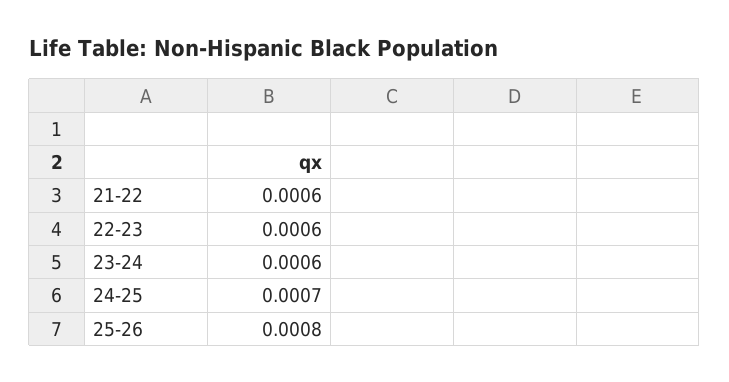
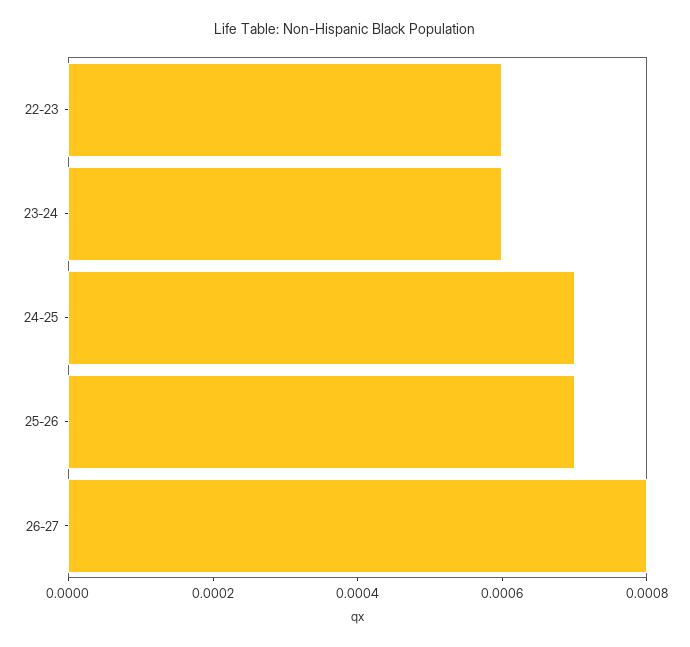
21-22: 0.0006 -> none
25-26: 0.0008 -> 0.0007
26-27: none -> 0.0008

